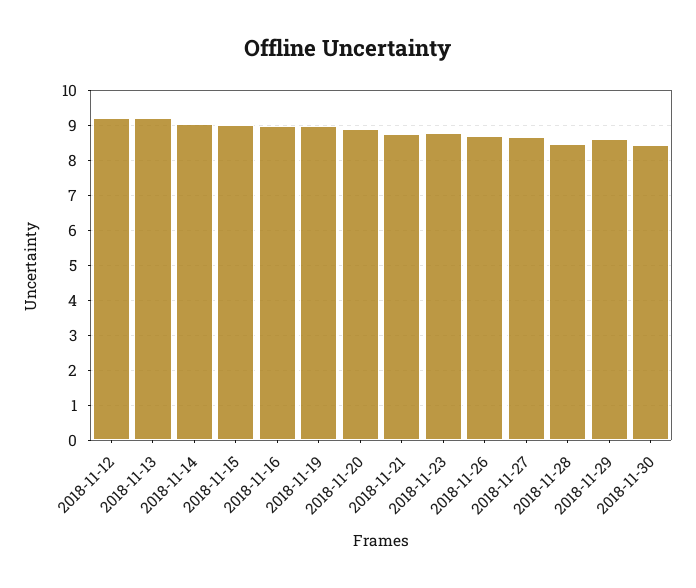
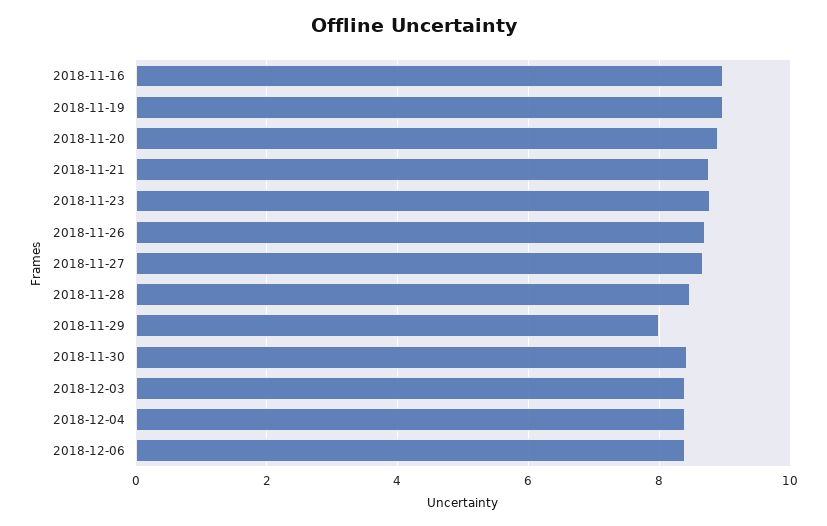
2018-11-12: 9.2 -> none
2018-11-13: 9.2 -> none
2018-11-14: 9 -> none
2018-11-15: 9 -> none
2018-11-29: 8.6 -> 8
2018-12-03: none -> 8.4
2018-12-04: none -> 8.4
2018-12-06: none -> 8.4

